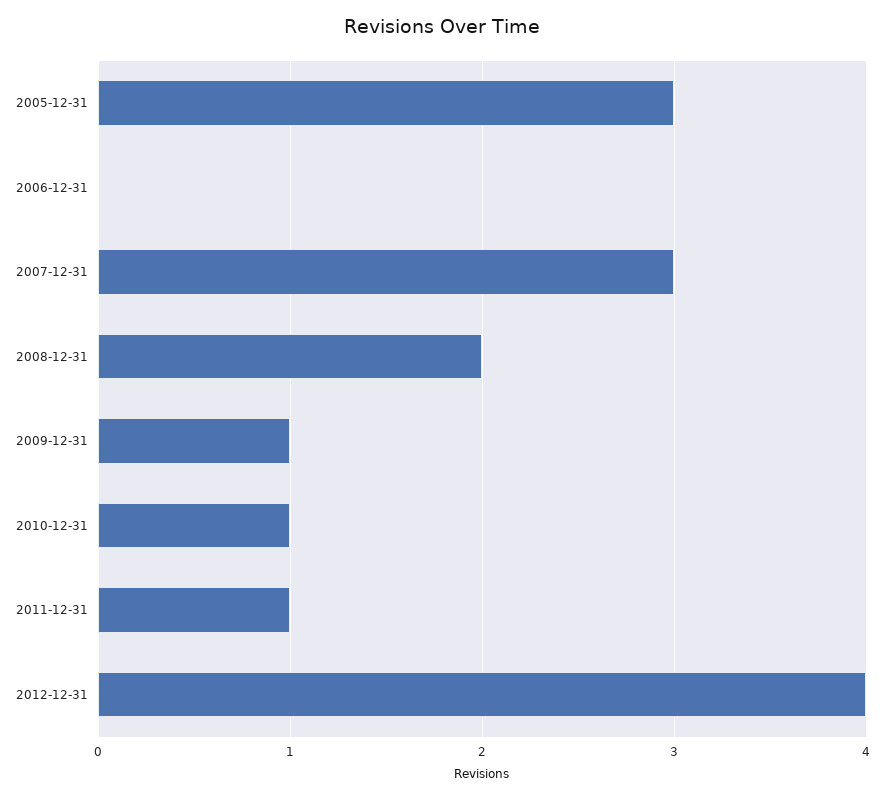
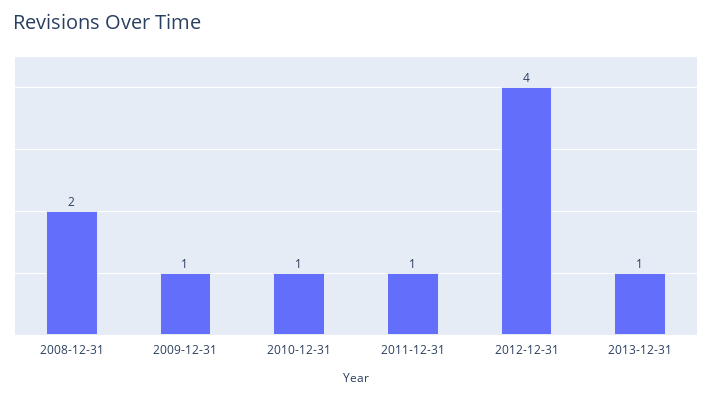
2005-12-31: 3 -> none
2006-12-31: 0 -> none
2007-12-31: 3 -> none
2013-12-31: none -> 1

